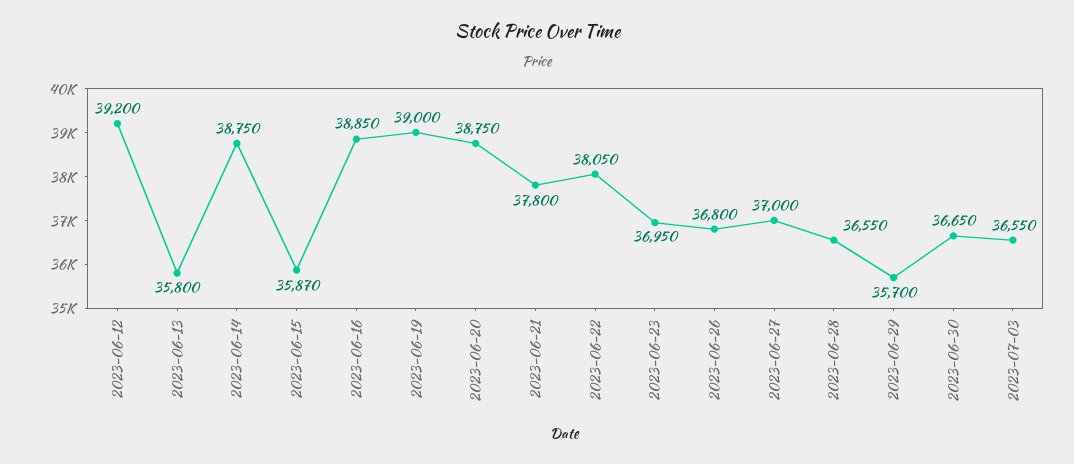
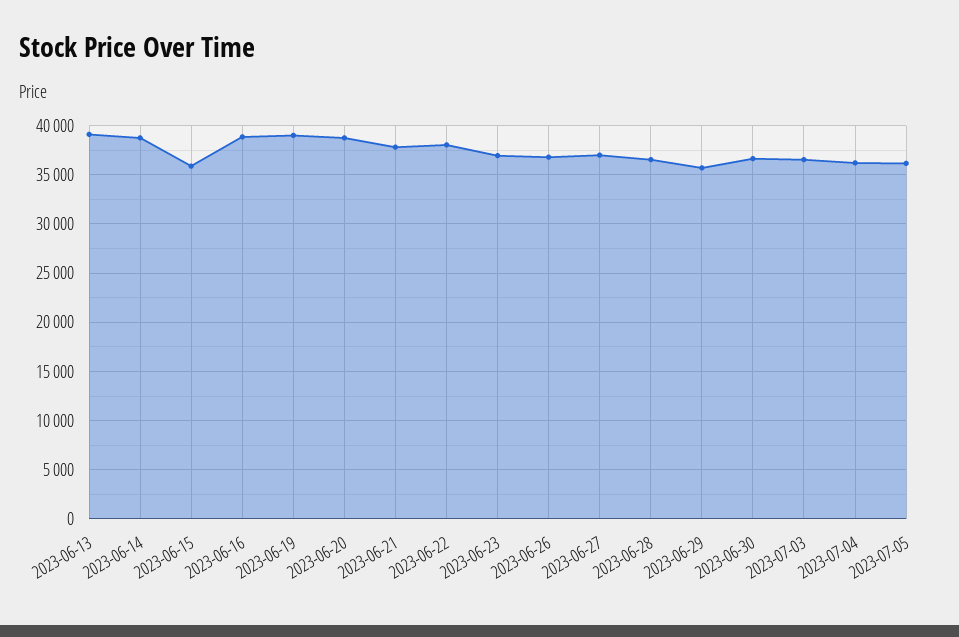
2023-06-12: 39200 -> none
2023-06-13: 35800 -> 39000
2023-07-04: none -> 36000
2023-07-05: none -> 36000

